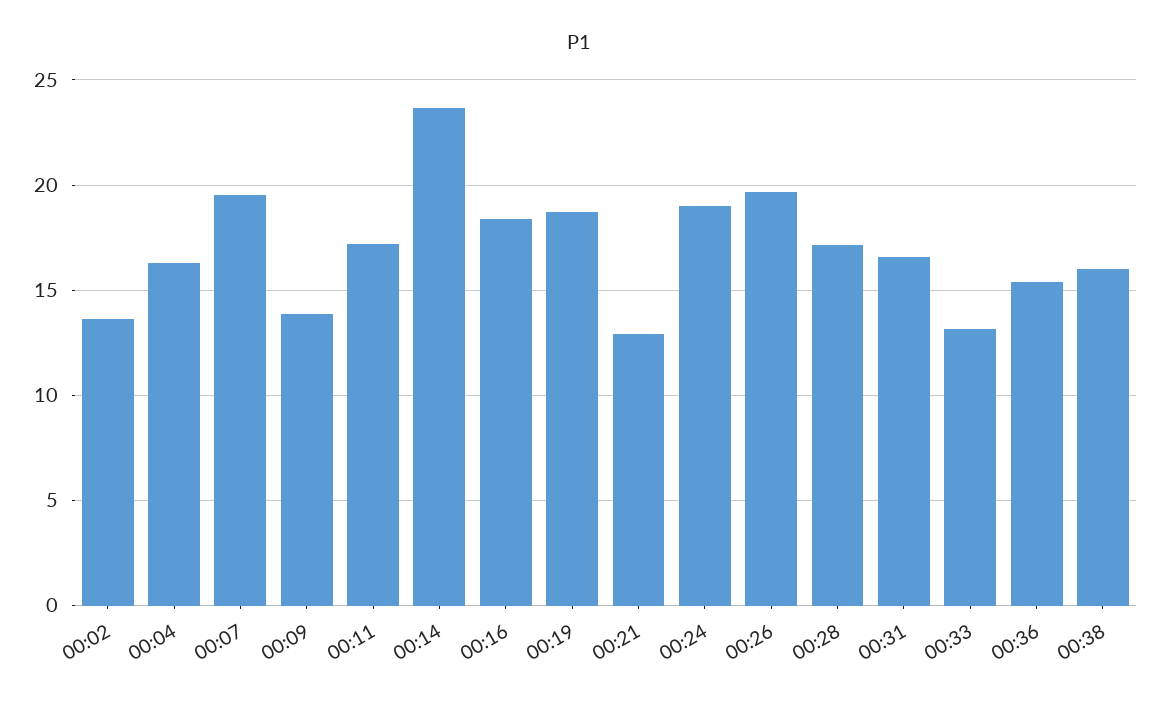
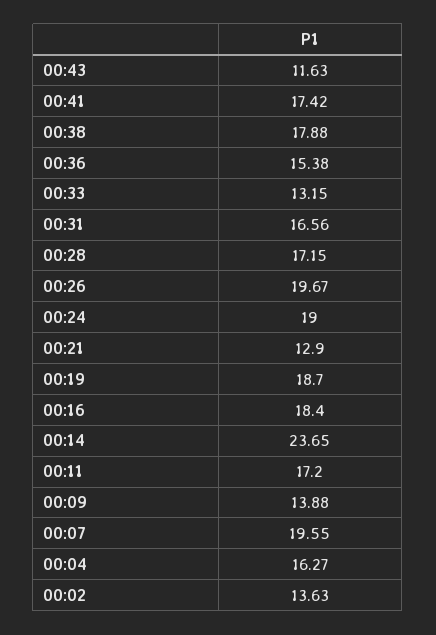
00:38: 16 -> 17.88
00:43: none -> 11.63
00:41: none -> 17.42

